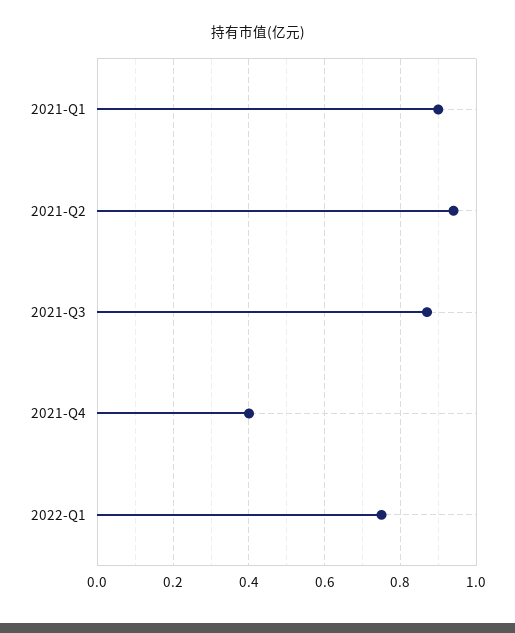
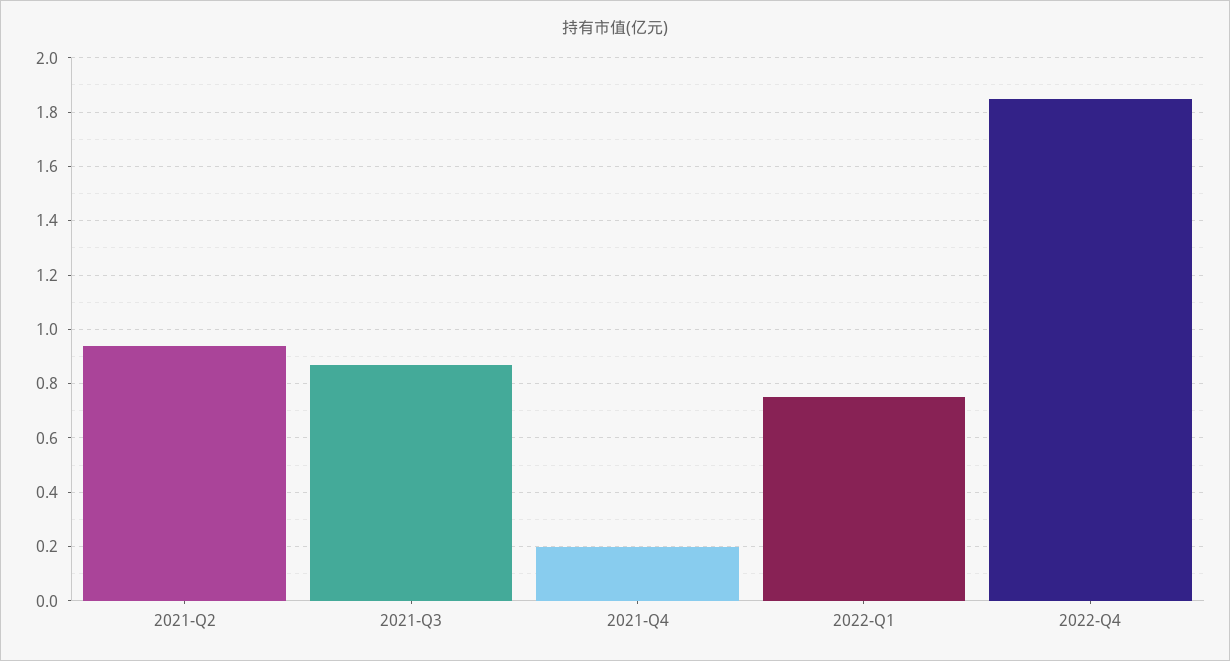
2021-Q1: 0.9 -> none
2021-Q4: 0.4 -> 0.2
2022-Q4: none -> 1.85

